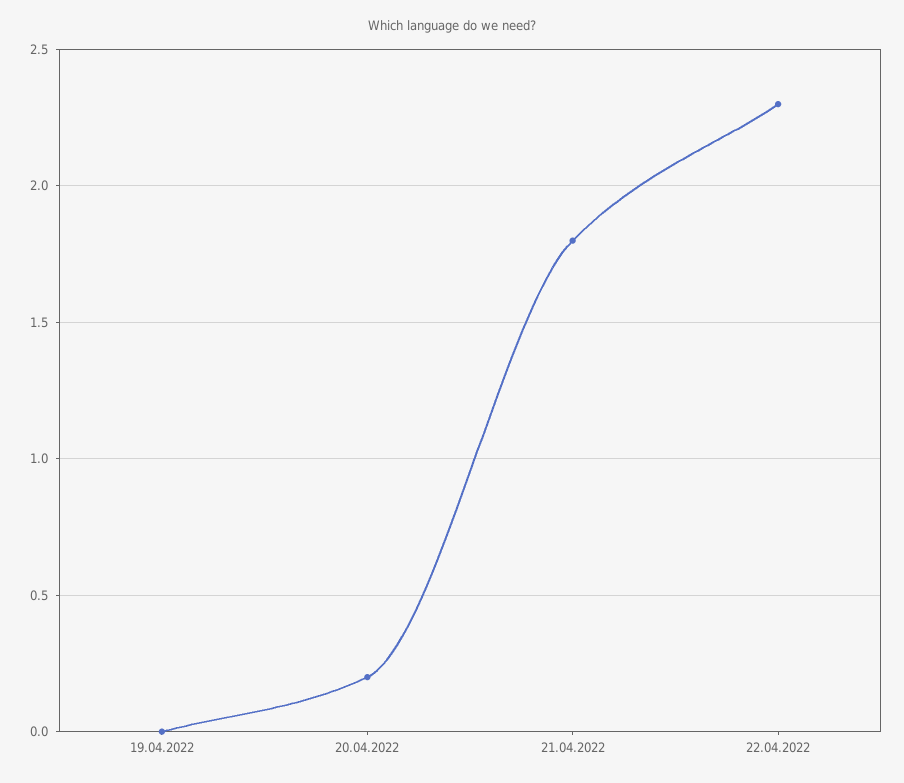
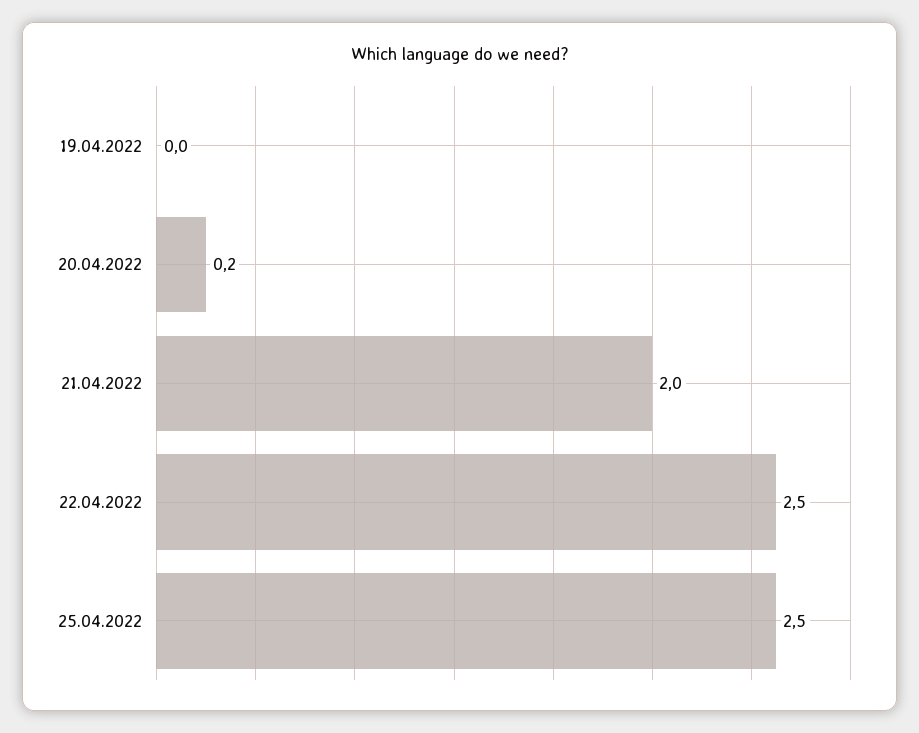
21.04.2022: 1.8 -> 2
22.04.2022: 2.3 -> 2.5
25.04.2022: none -> 2.5

